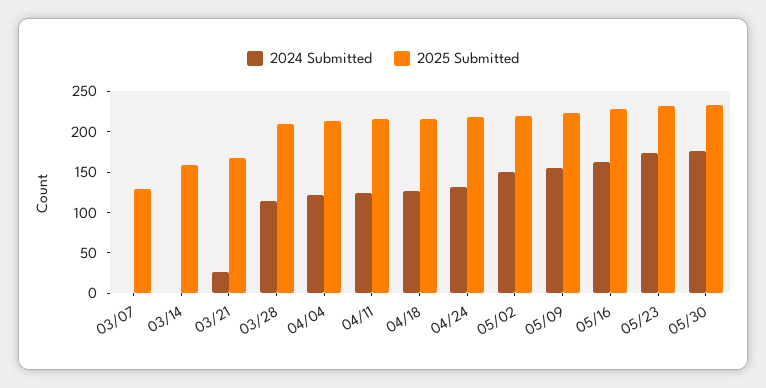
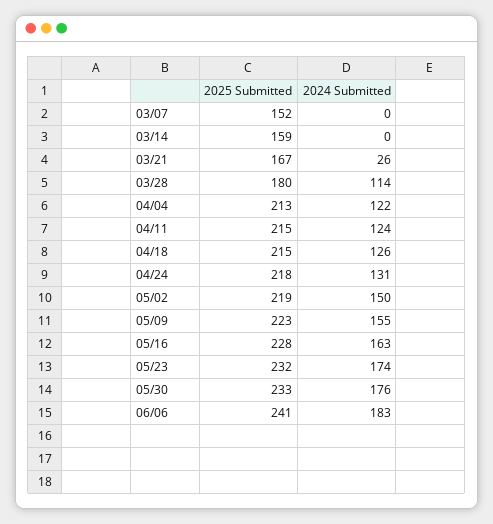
2025 Submitted, 03/07: 130 -> 152
2025 Submitted, 03/28: 210 -> 180
2025 Submitted, 06/06: none -> 241
2024 Submitted, 06/06: none -> 183

